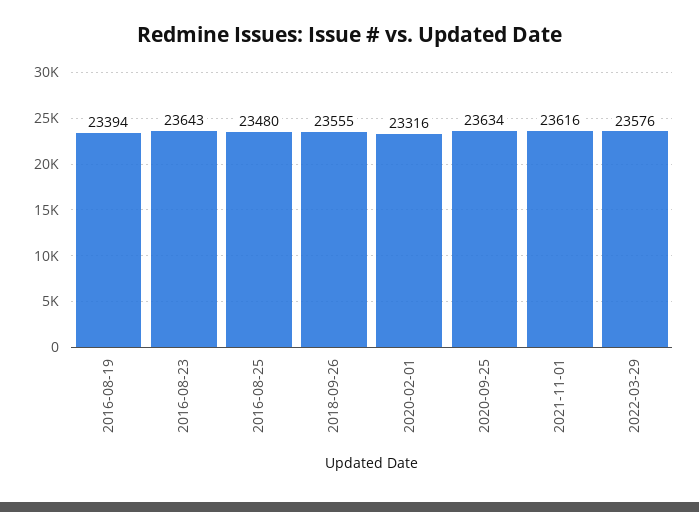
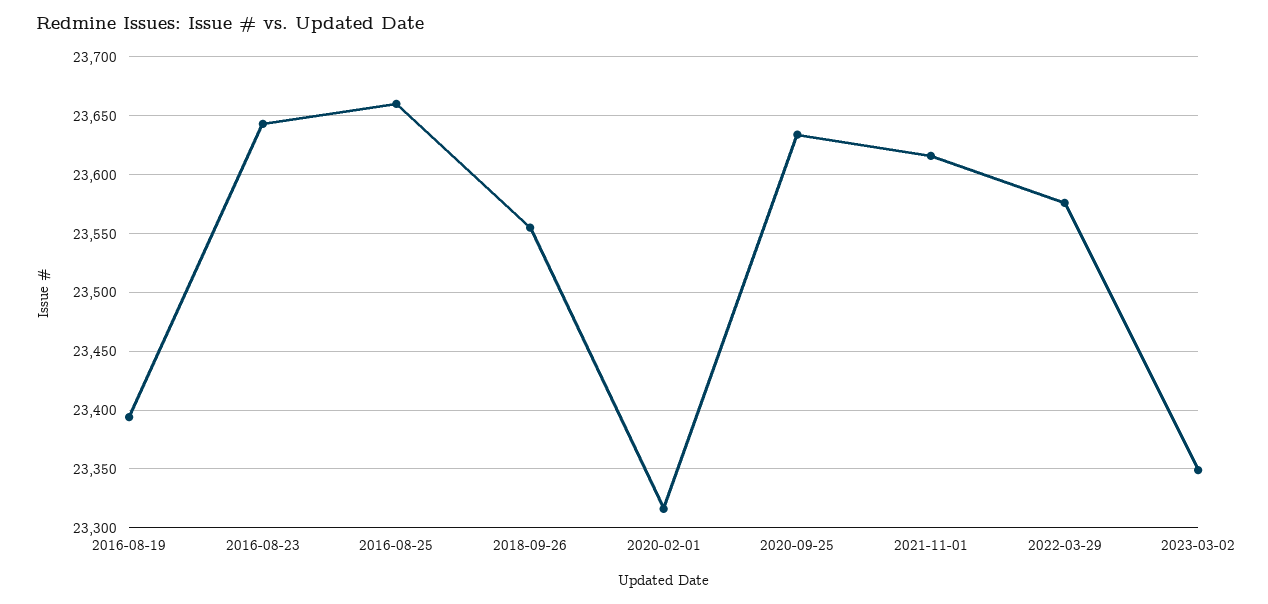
2016-08-25: 23480 -> 23660
2023-03-02: none -> 23350

